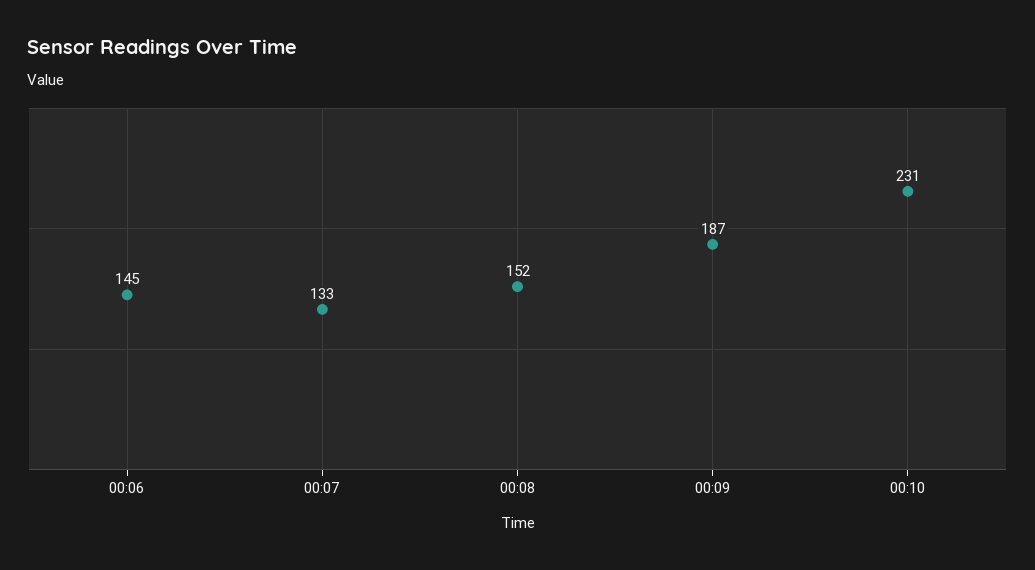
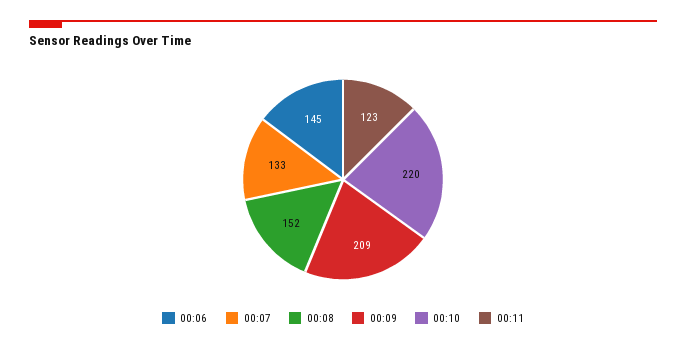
00:09: 187 -> 209
00:10: 231 -> 220
00:11: none -> 123

